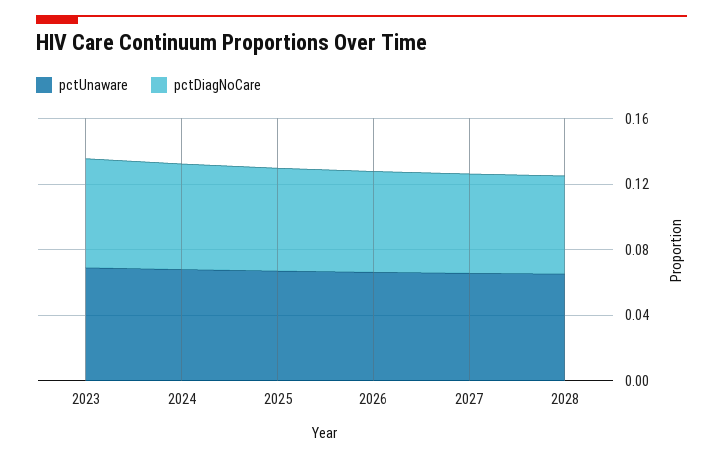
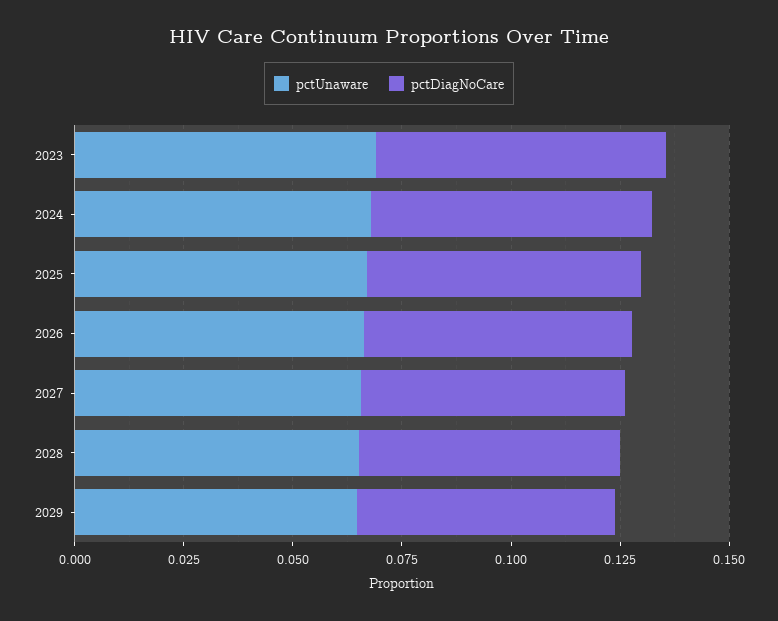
pctUnaware, 2029: none -> 0.065
pctDiagNoCare, 2029: none -> 0.06

